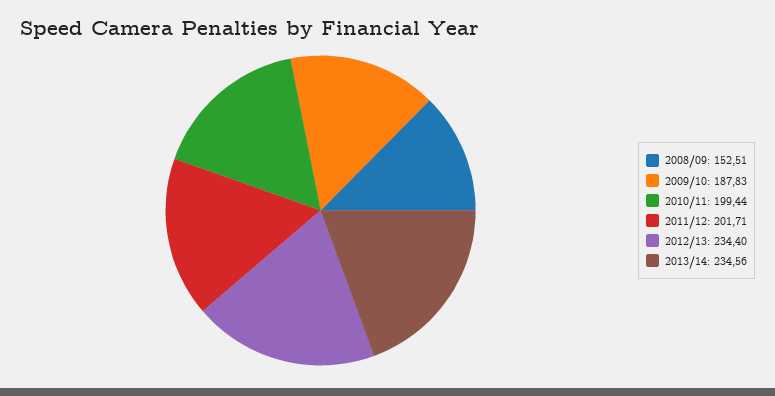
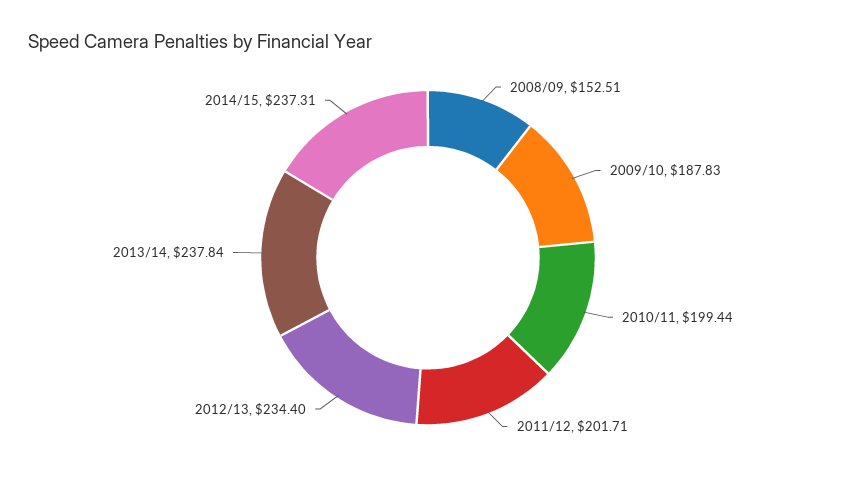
2013/14: 234.56 -> 237.84
2014/15: none -> 237.31

